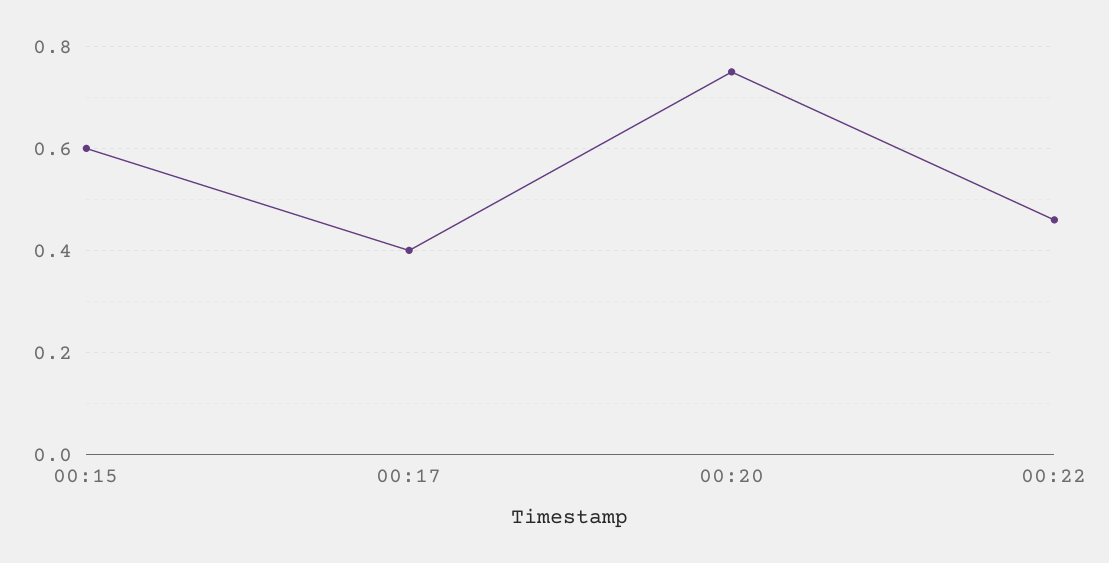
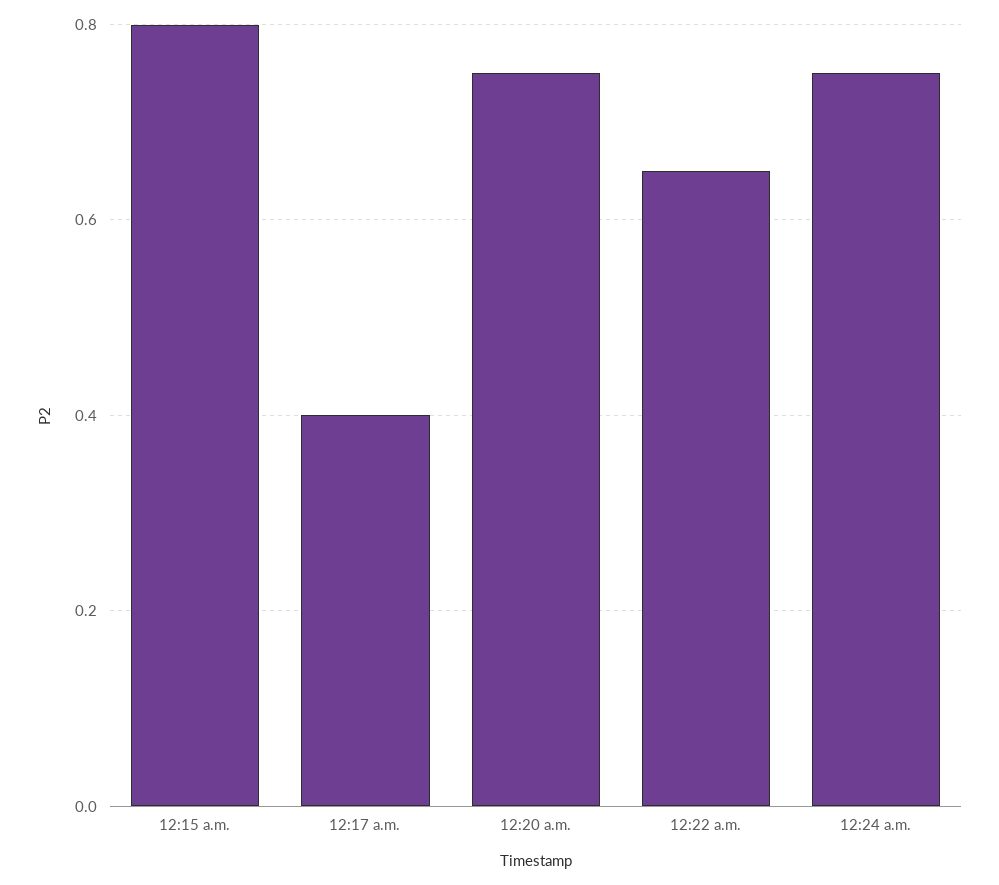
00:15: 0.6 -> 0.8
00:22: 0.45 -> 0.65
12:24 a.m.: none -> 0.75

